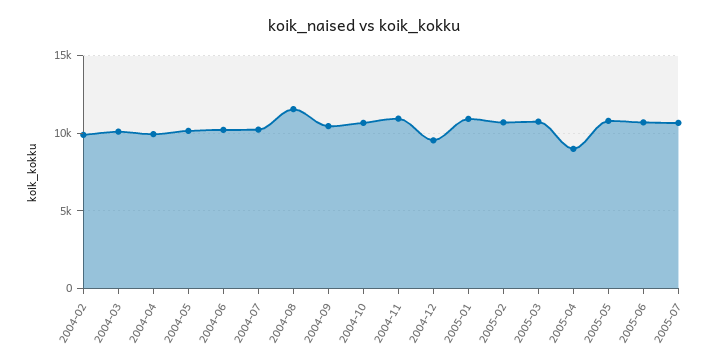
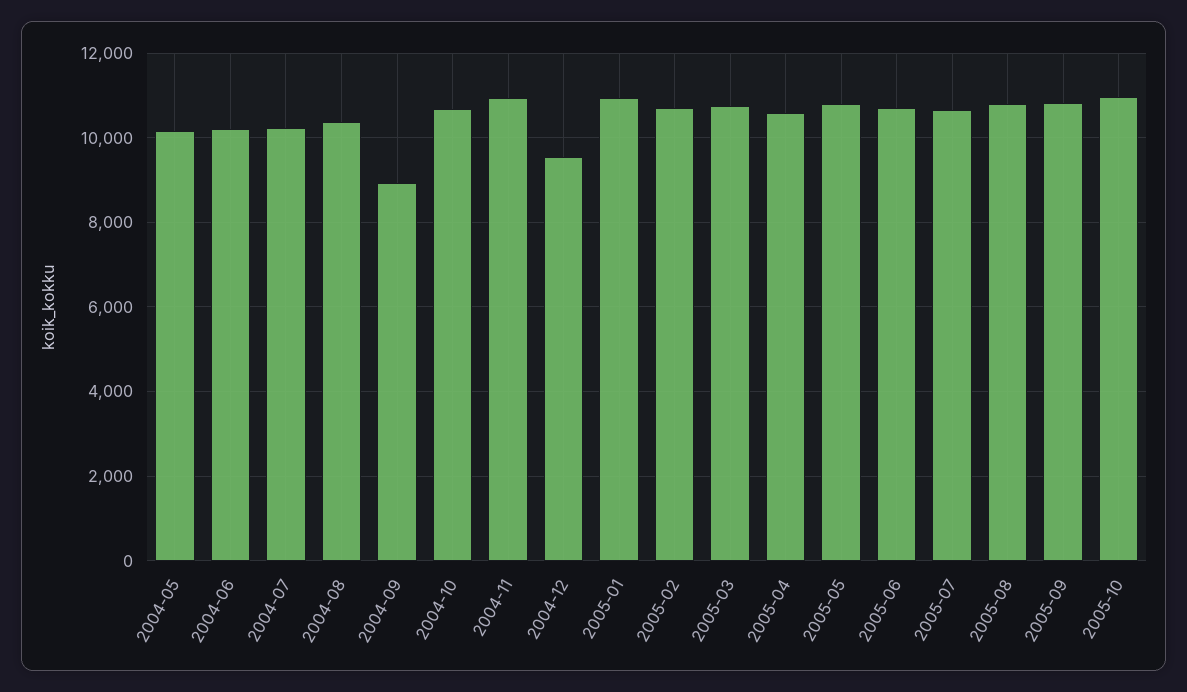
2004-02: 10000 -> none
2004-03: 10000 -> none
2004-04: 10000 -> none
2004-08: 11500 -> 10400
2004-09: 10500 -> 9000
2005-04: 9000 -> 10600
2005-08: none -> 10800
2005-09: none -> 10800
2005-10: none -> 11000

